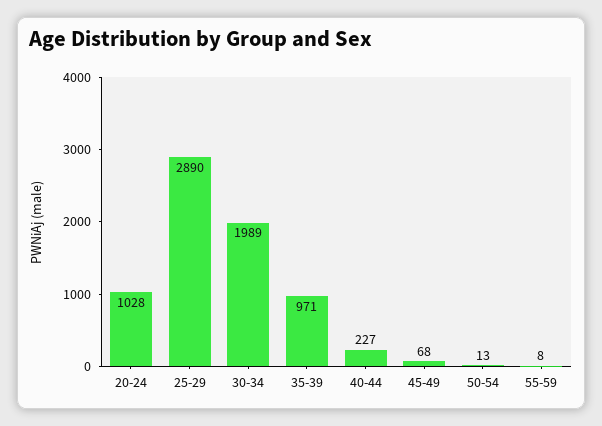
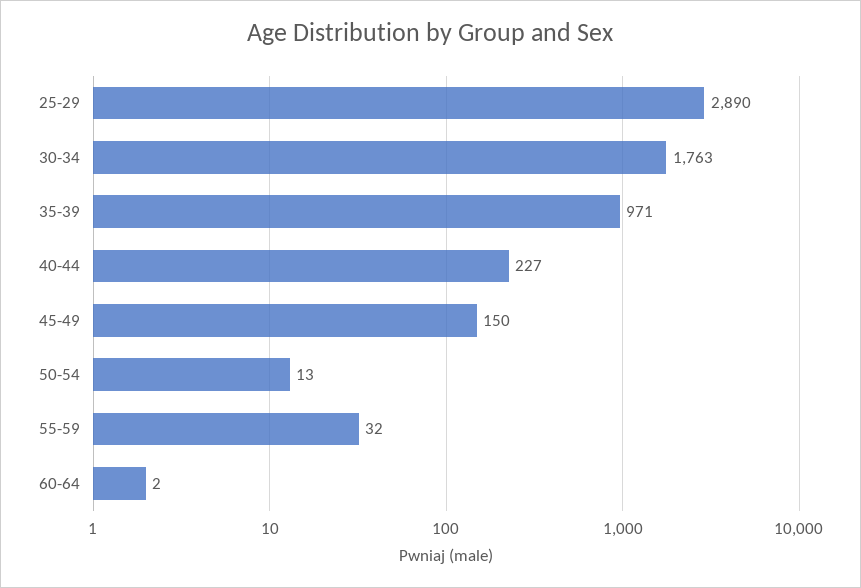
20-24: 1028 -> none
30-34: 1989 -> 1763
45-49: 68 -> 150
55-59: 8 -> 32
60-64: none -> 2

